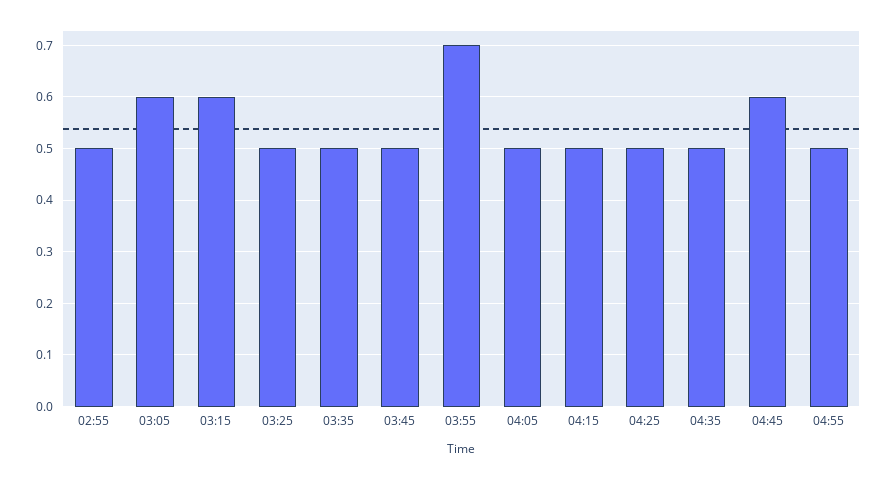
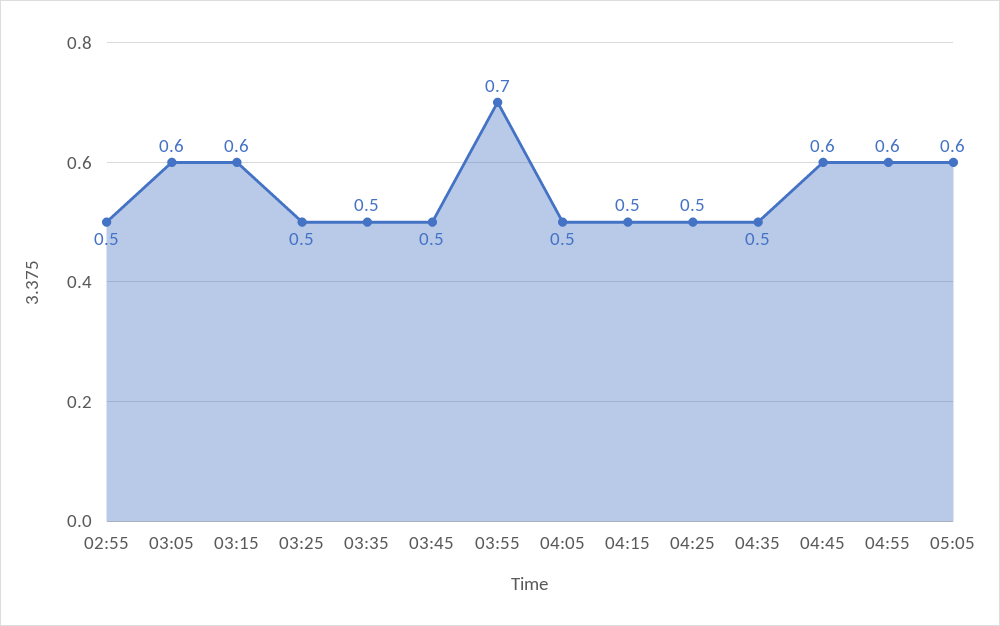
04:55: 0.5 -> 0.6
05:05: none -> 0.6

